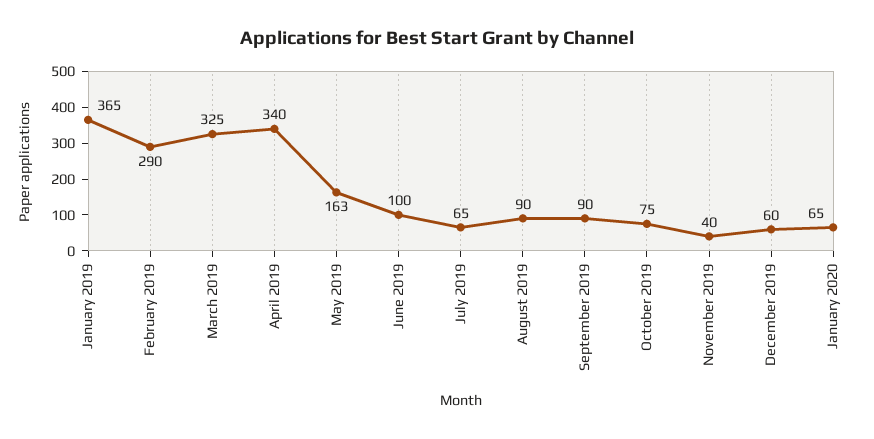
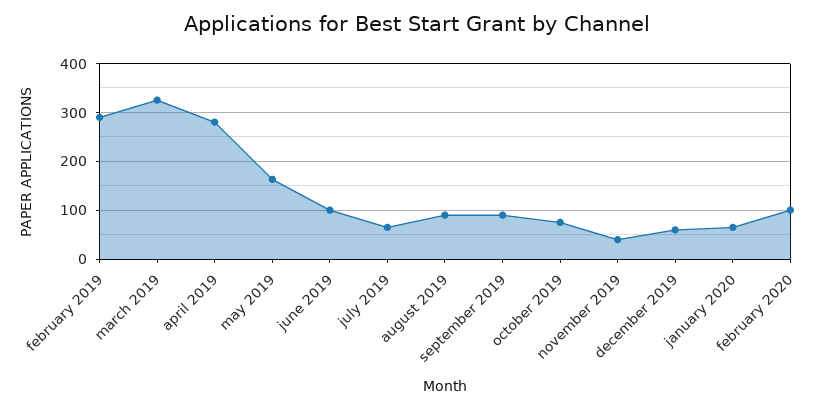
January 2019: 365 -> none
April 2019: 340 -> 280
february 2020: none -> 100

